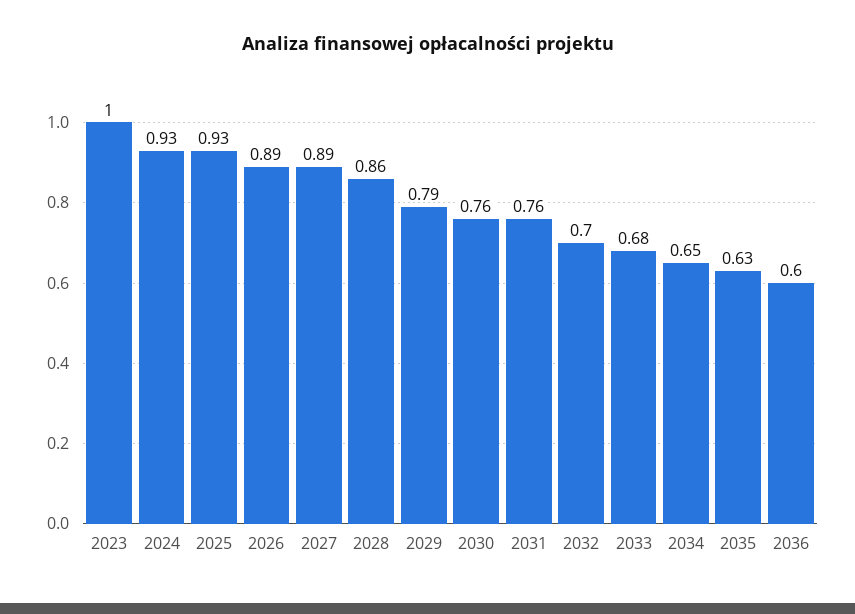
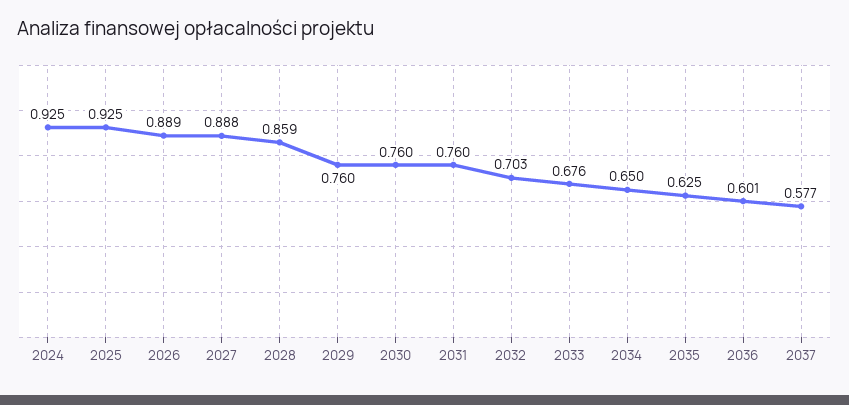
2023: 1 -> none
2029: 0.79 -> 0.76
2037: none -> 0.577

